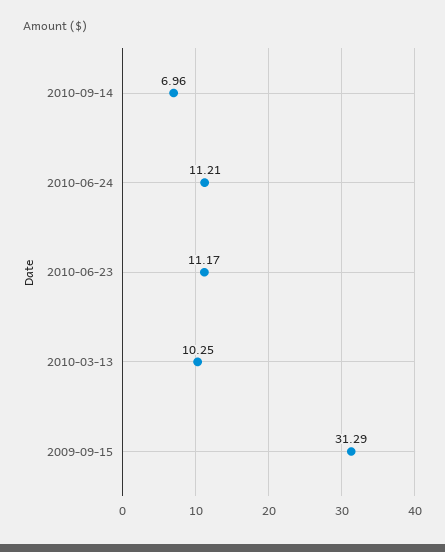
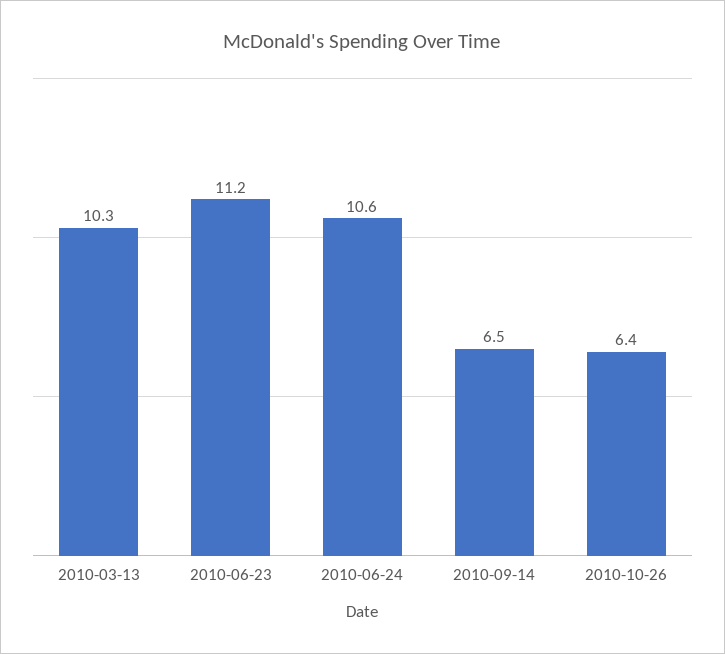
2010-09-14: 6.96 -> 6.5
2010-06-24: 11.21 -> 10.6
2009-09-15: 31.29 -> none
2010-10-26: none -> 6.4

